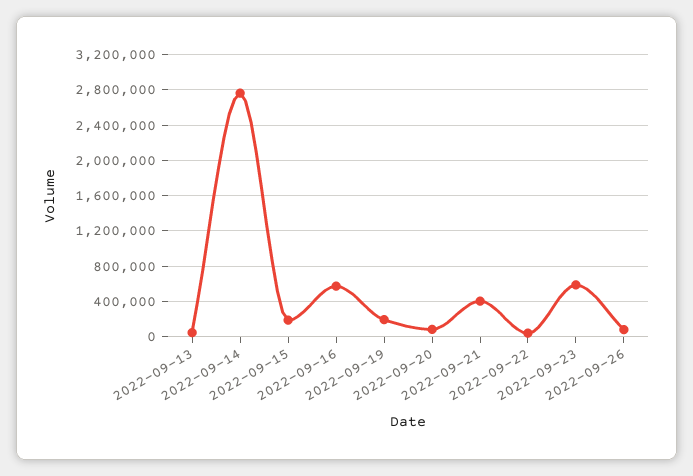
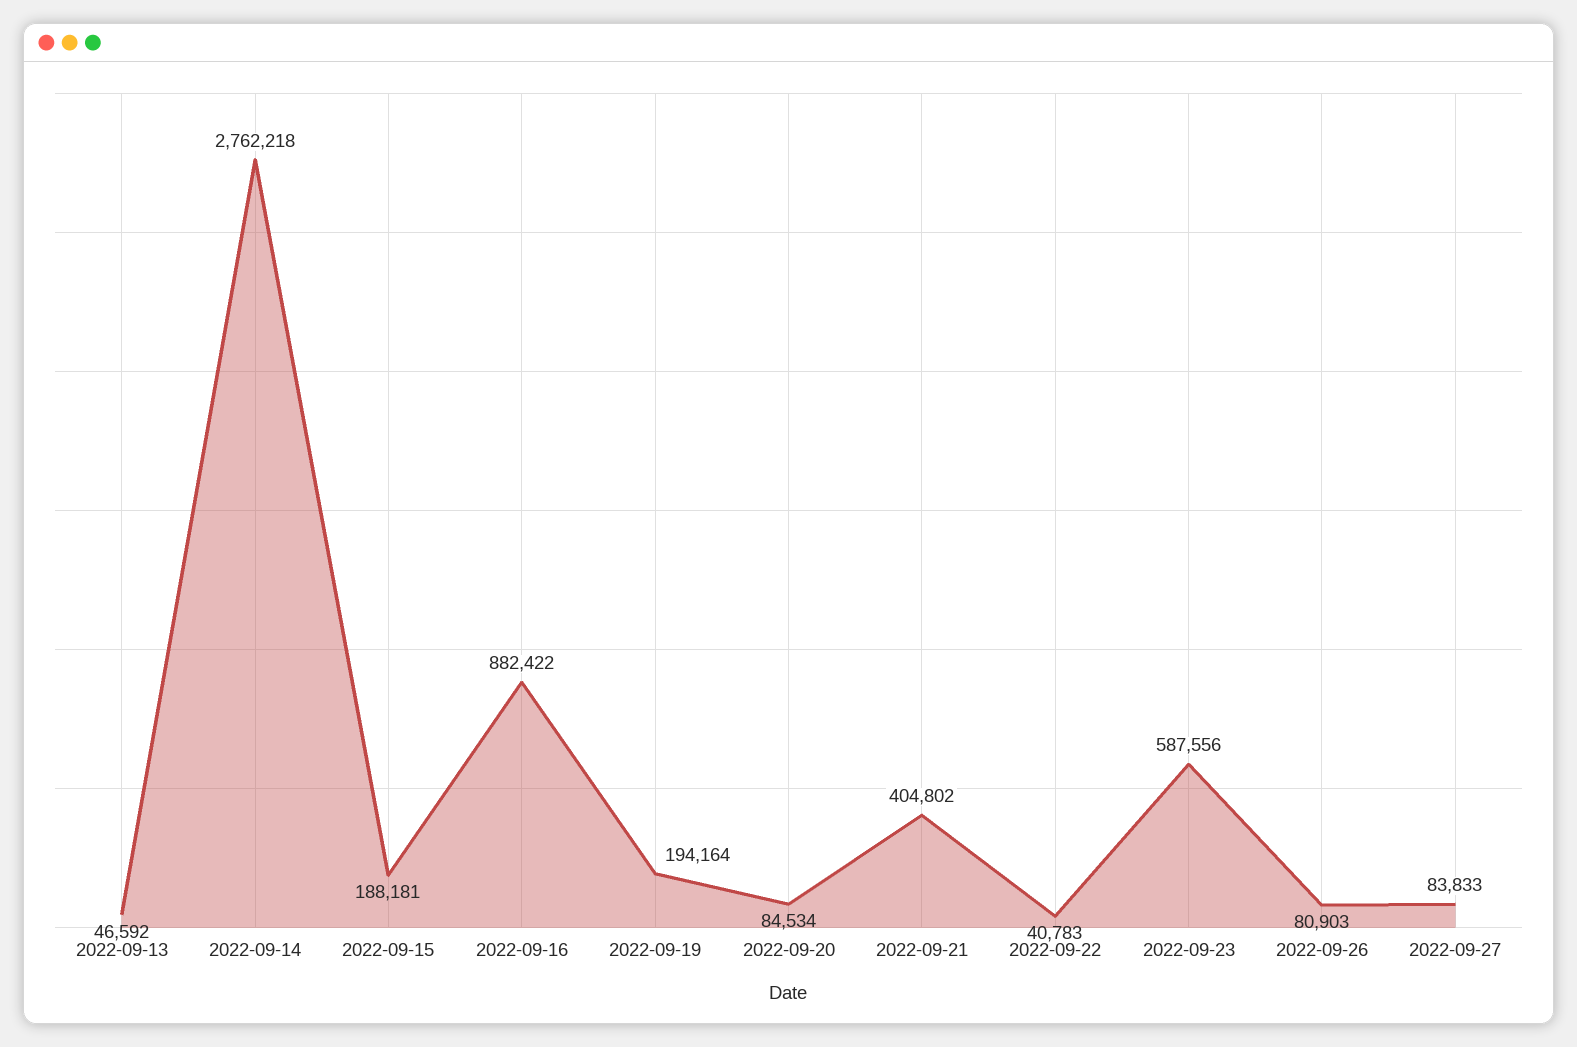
2022-09-16: 600000 -> 882422
2022-09-27: none -> 83833

